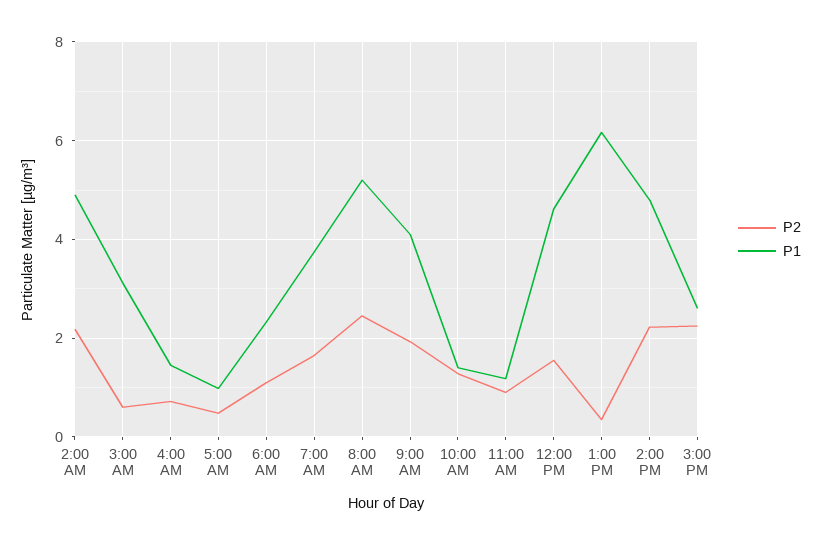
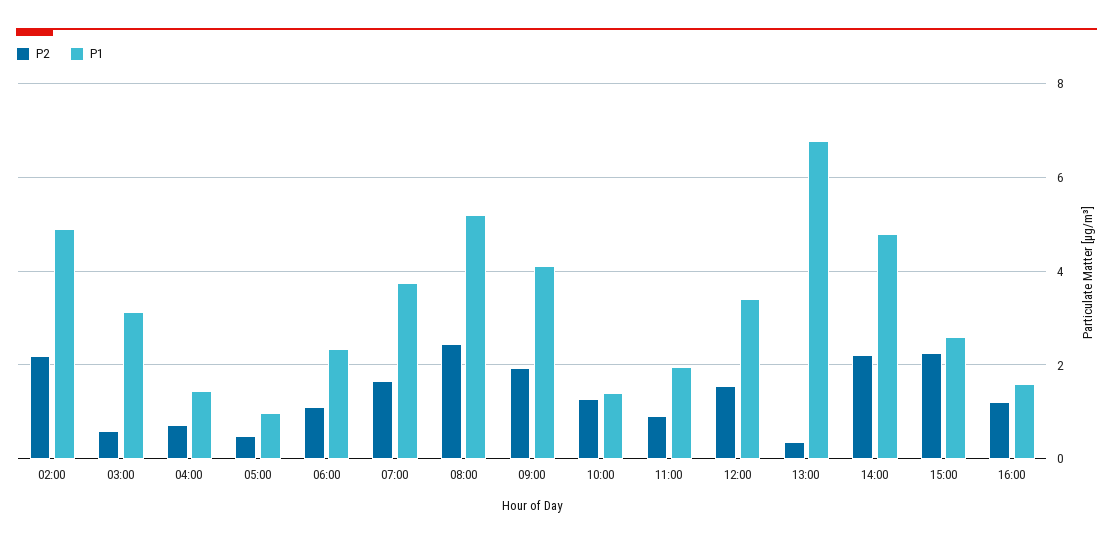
P1, 11:00 AM: 1.2 -> 2
P1, 12:00 PM: 4.6 -> 3.4
P1, 1:00 PM: 6.2 -> 6.8
P2, 16:00: none -> 1.2
P1, 16:00: none -> 1.6

